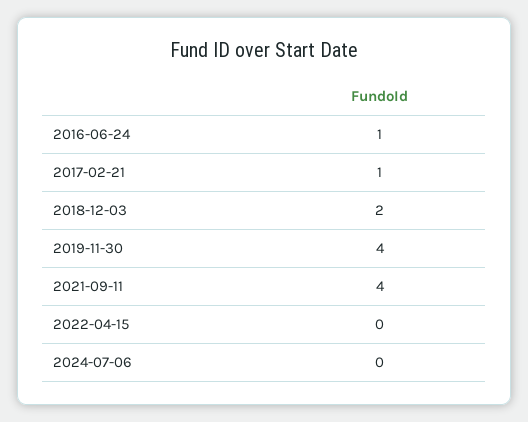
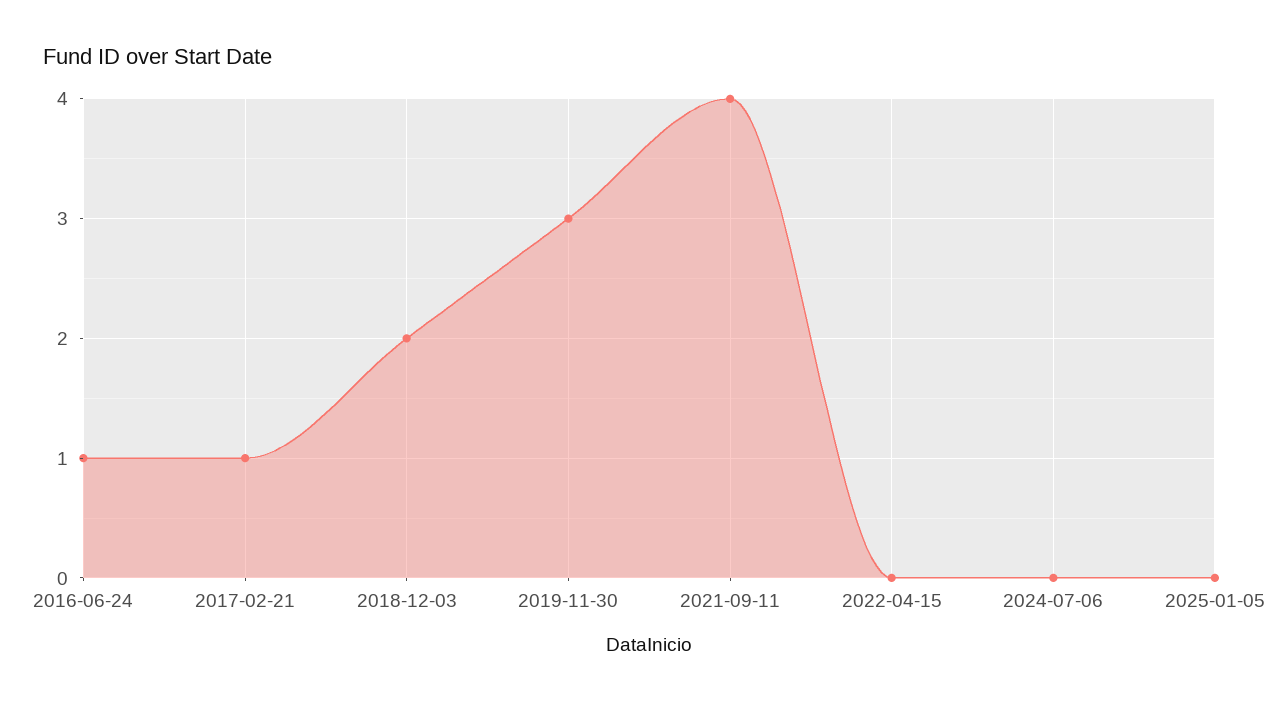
2019-11-30: 4 -> 3
2025-01-05: none -> 0

